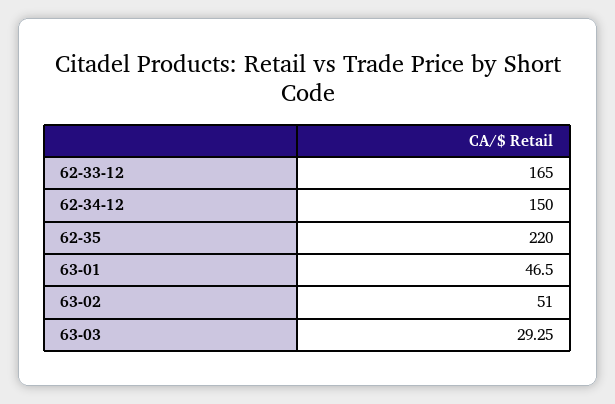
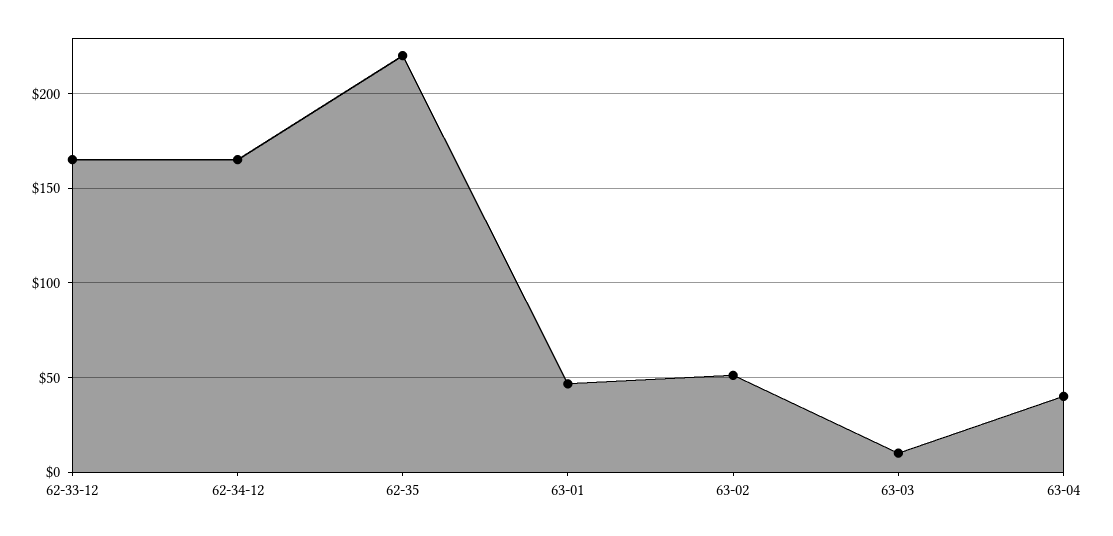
62-34-12: 150 -> 165
63-03: 29.25 -> 10
63-04: none -> 40

